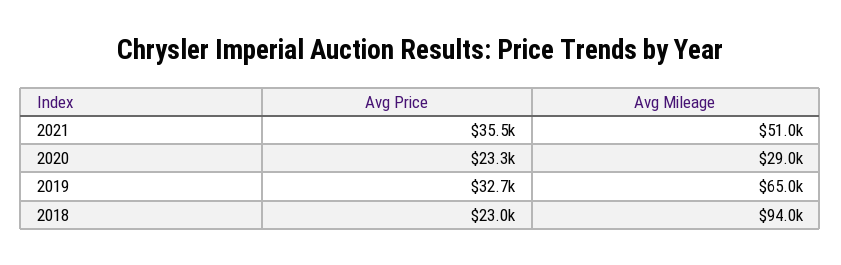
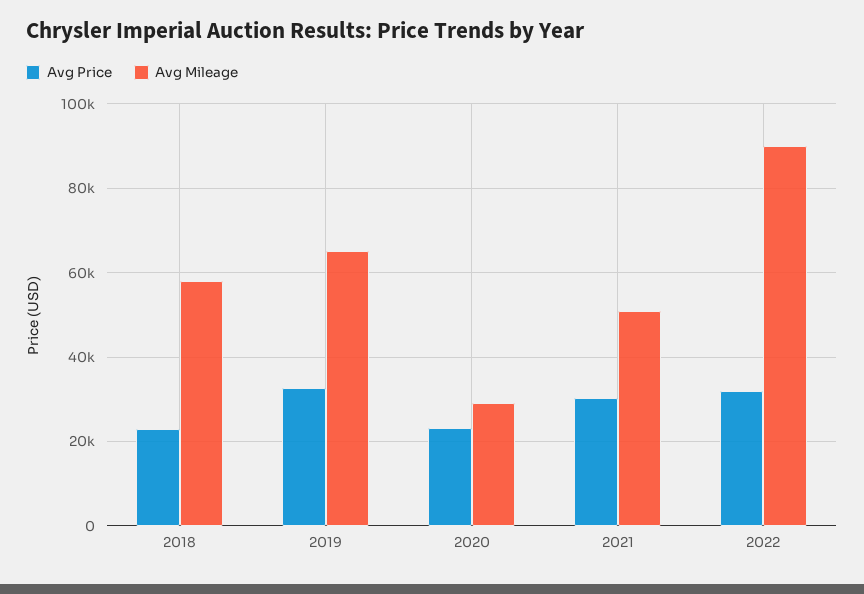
Avg Price, 2021: 35500 -> 30000
Avg Mileage, 2018: 94000 -> 58000
Avg Price, 2022: none -> 32000
Avg Mileage, 2022: none -> 90000

